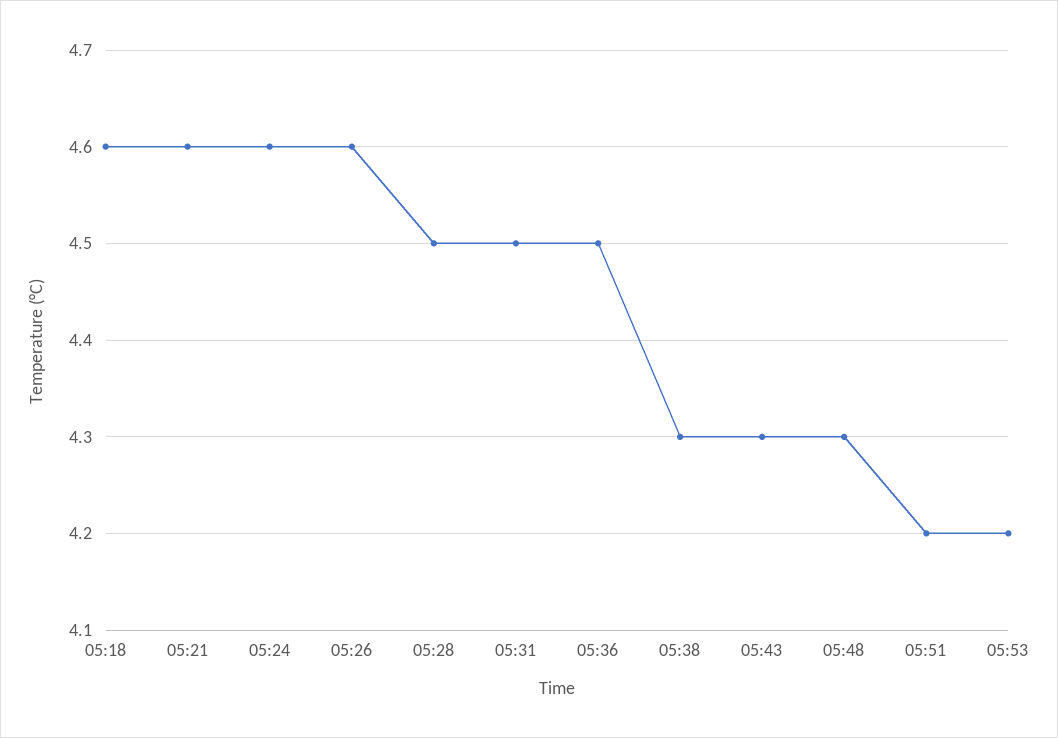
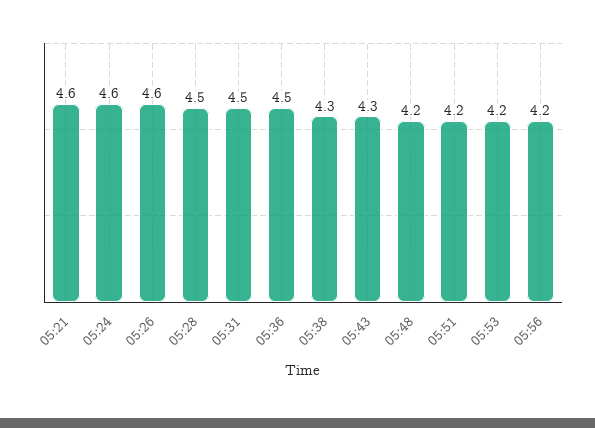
05:18: 4.6 -> none
05:48: 4.3 -> 4.2
05:56: none -> 4.2

